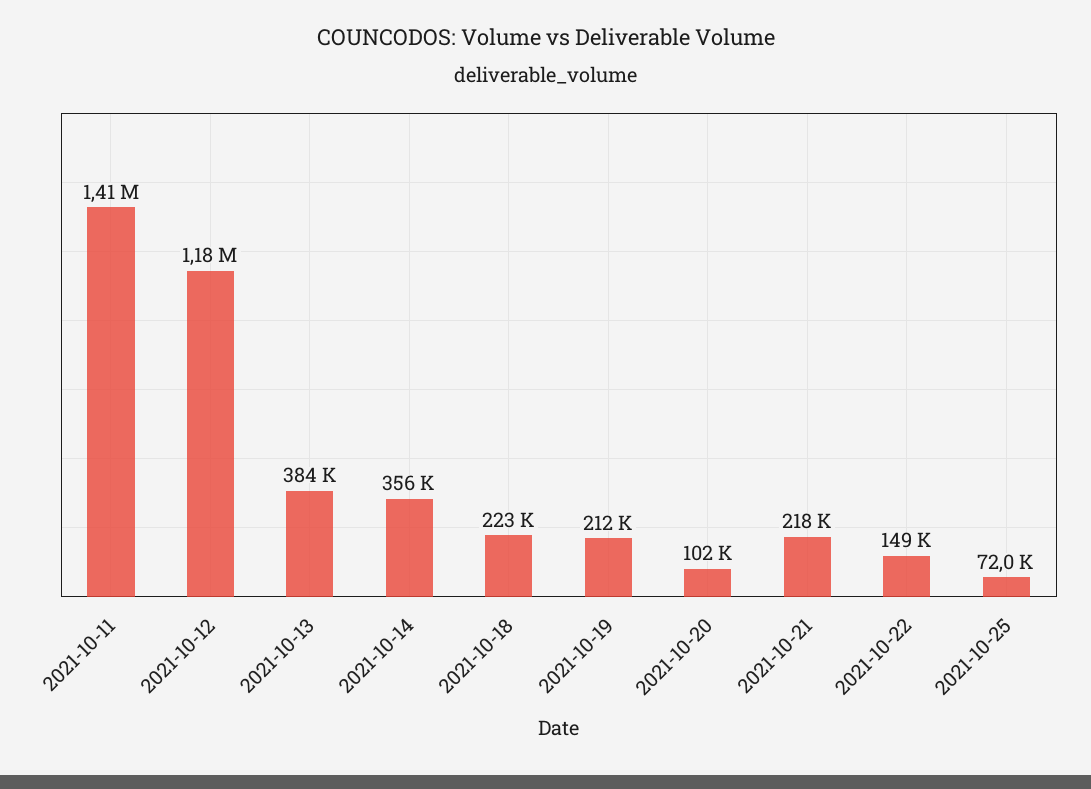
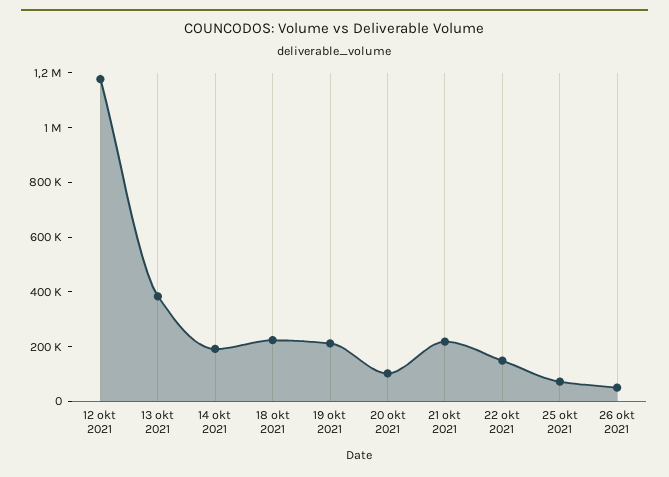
2021-10-11: 1410000 -> none
2021-10-14: 356000 -> 200000
26 okt 2021: none -> 50000

